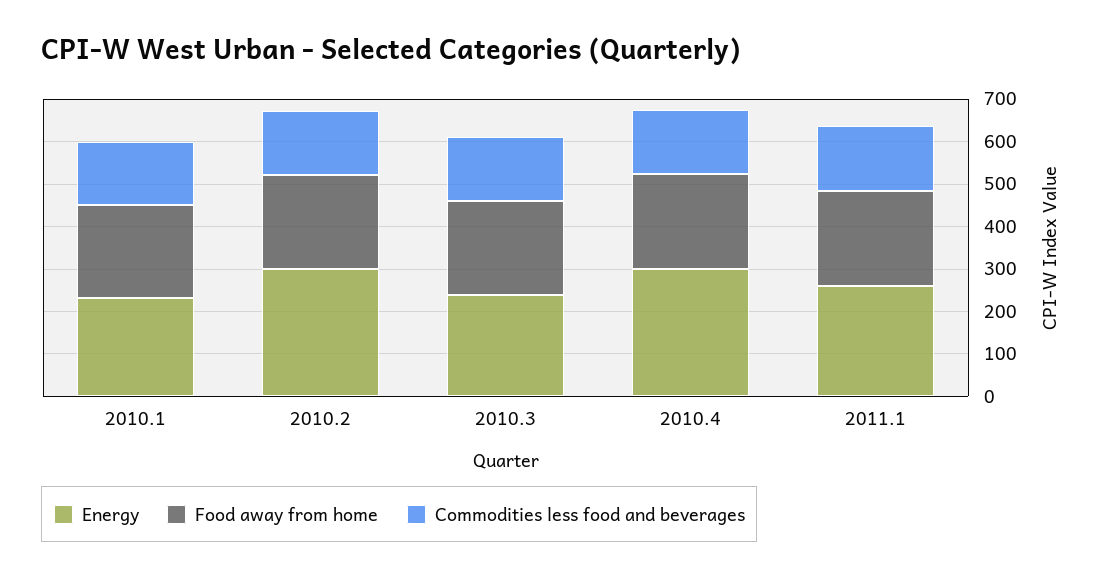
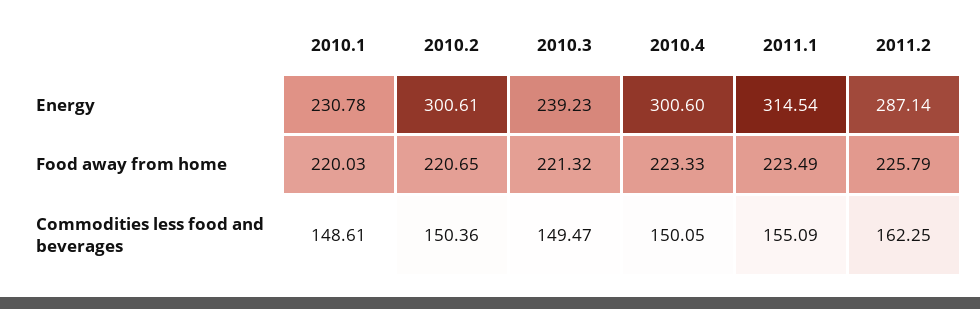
Energy, 2011.1: 260 -> 314.54
Energy, 2011.2: none -> 287.14
Food away from home, 2011.2: none -> 225.79
Commodities less food and beverages, 2011.2: none -> 162.25

